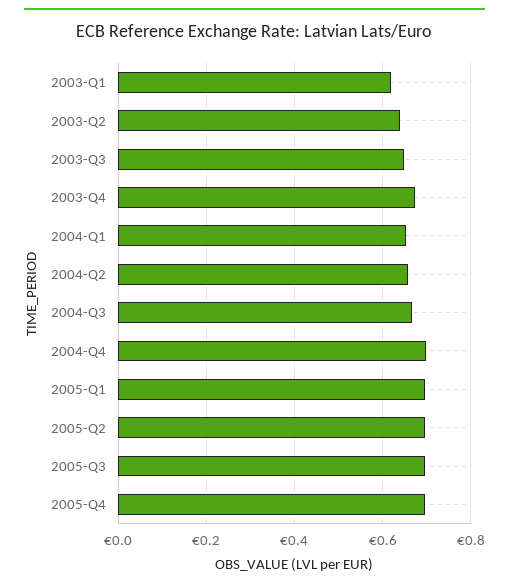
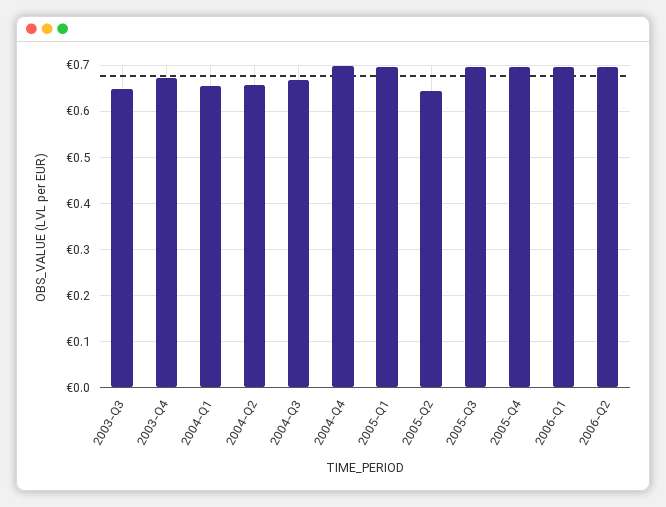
2003-Q1: 0.62 -> none
2003-Q2: 0.64 -> none
2005-Q2: 0.7 -> 0.64
2006-Q1: none -> 0.7
2006-Q2: none -> 0.7

